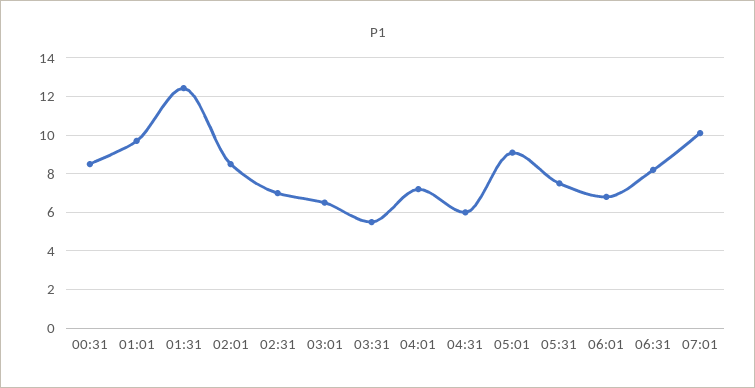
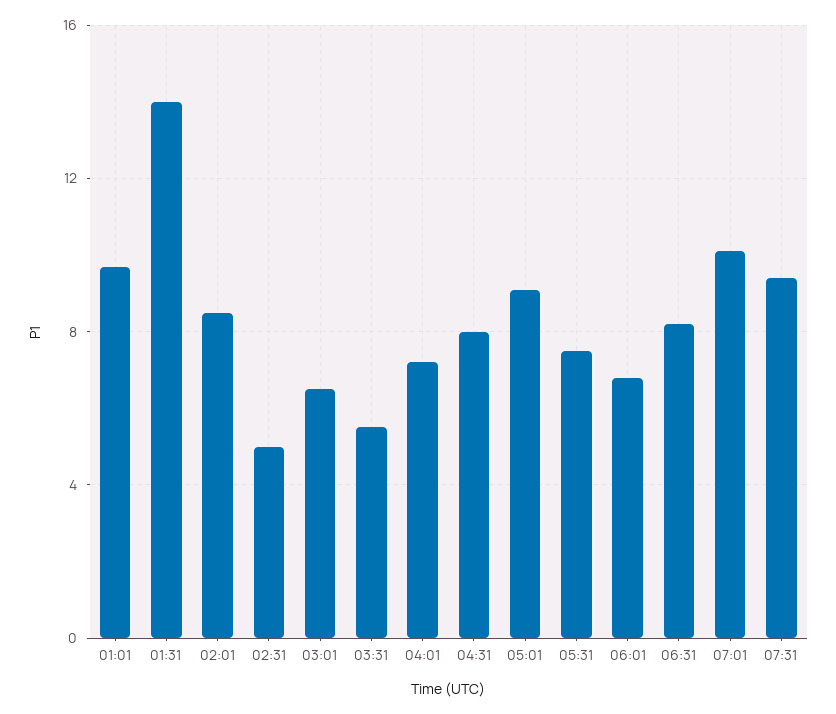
00:31: 8.5 -> none
01:31: 12.5 -> 14
02:31: 7 -> 5
04:31: 6 -> 8
07:31: none -> 9.5

